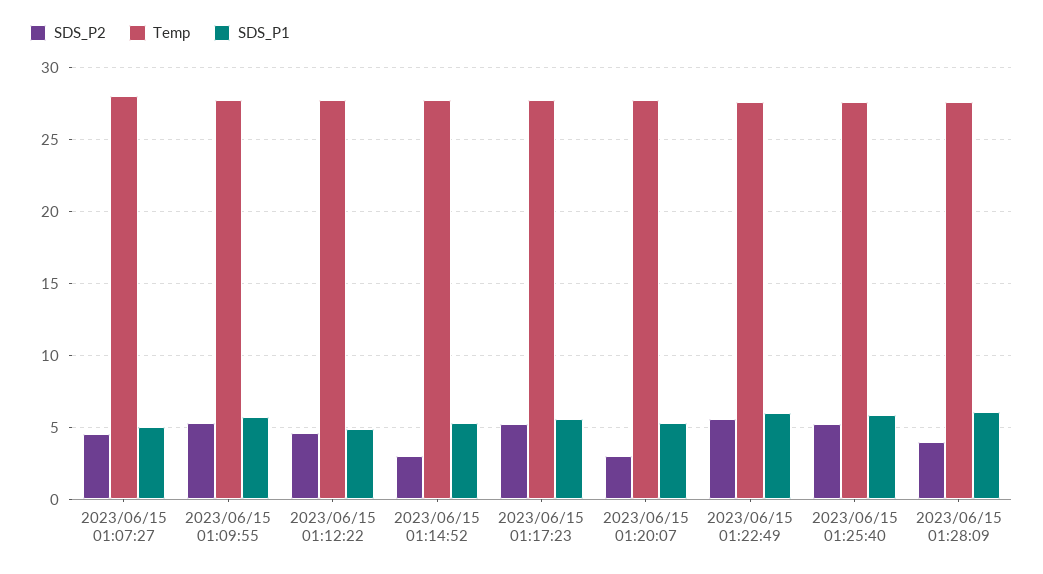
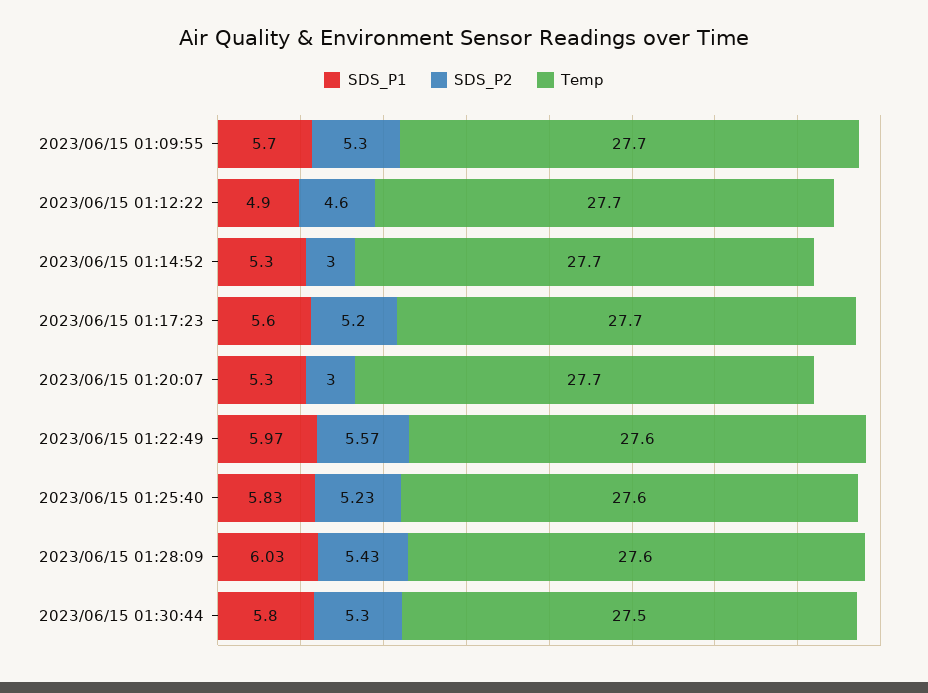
SDS_P2, 2023/06/15 01:07:27: 4.5 -> none
Temp, 2023/06/15 01:07:27: 28 -> none
SDS_P1, 2023/06/15 01:07:27: 5 -> none
SDS_P2, 2023/06/15 01:28:09: 4 -> 5.43
SDS_P1, 2023/06/15 01:30:44: none -> 5.8
SDS_P2, 2023/06/15 01:30:44: none -> 5.3
Temp, 2023/06/15 01:30:44: none -> 27.5

